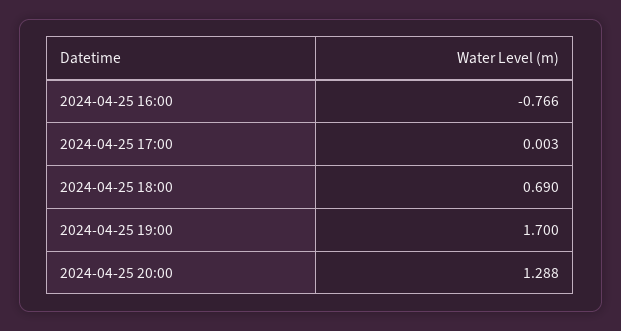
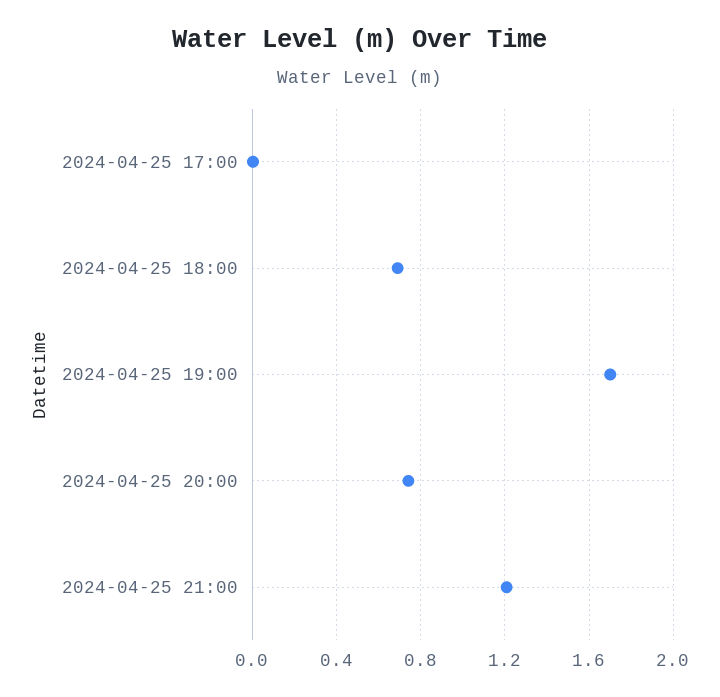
2024-04-25 16:00: -0.766 -> none
2024-04-25 20:00: 1.288 -> 0.75
2024-04-25 21:00: none -> 1.2

